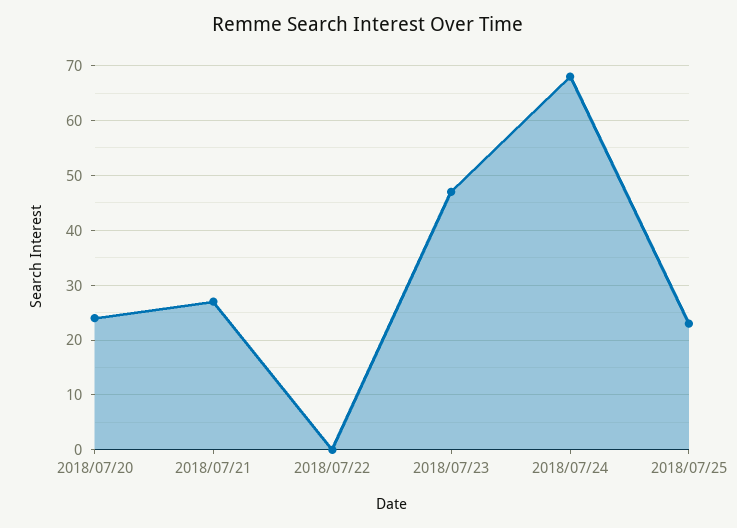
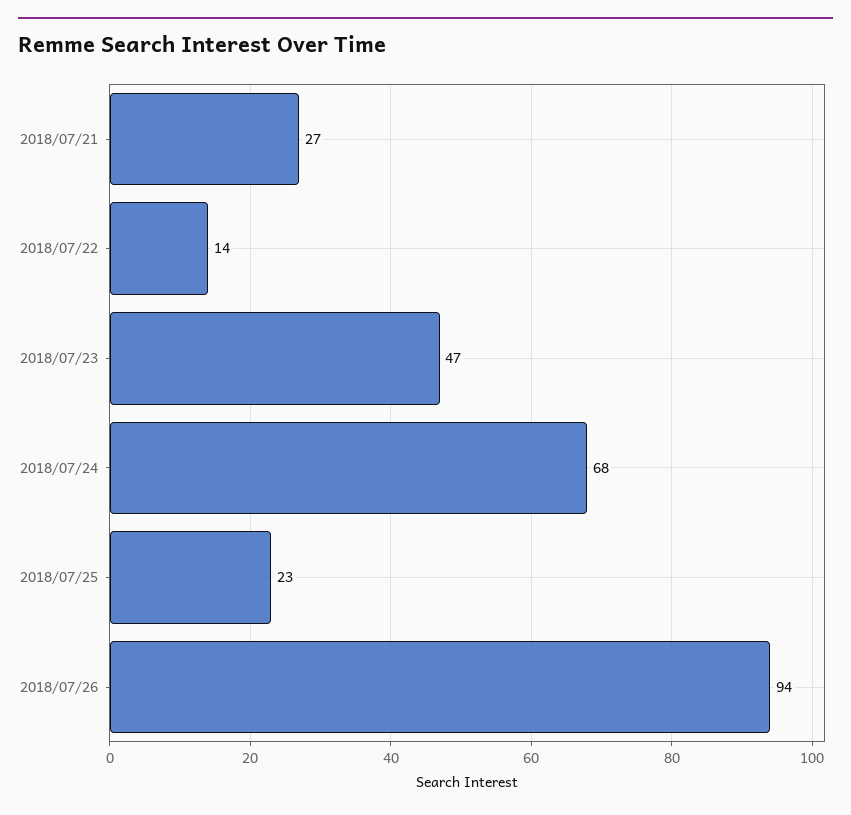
2018/07/20: 25 -> none
2018/07/22: 0 -> 14
2018/07/26: none -> 94

